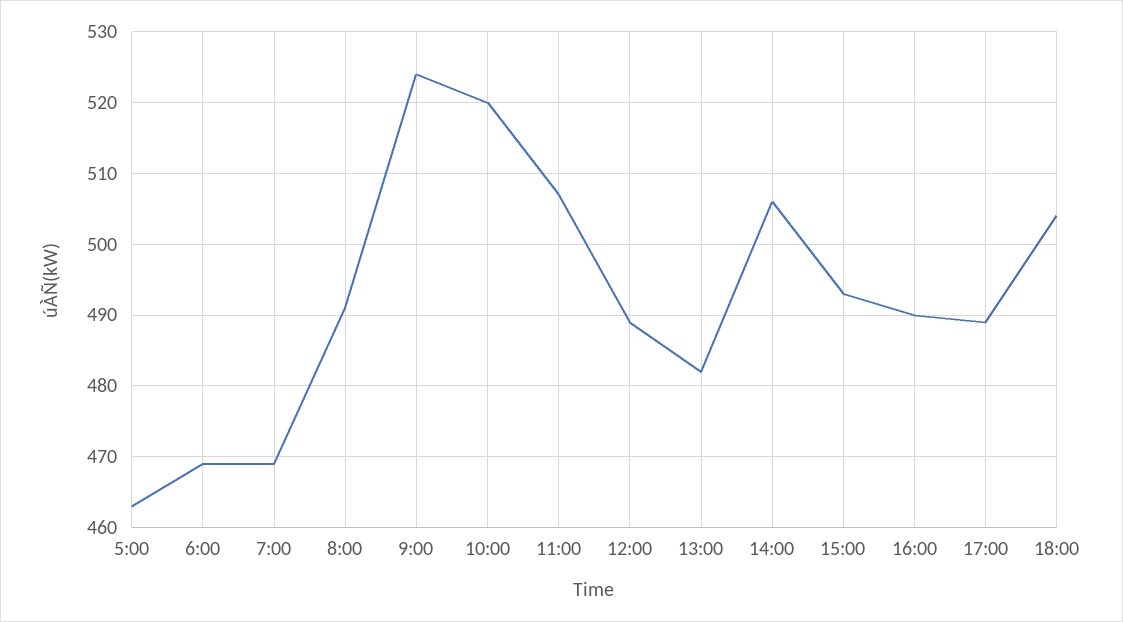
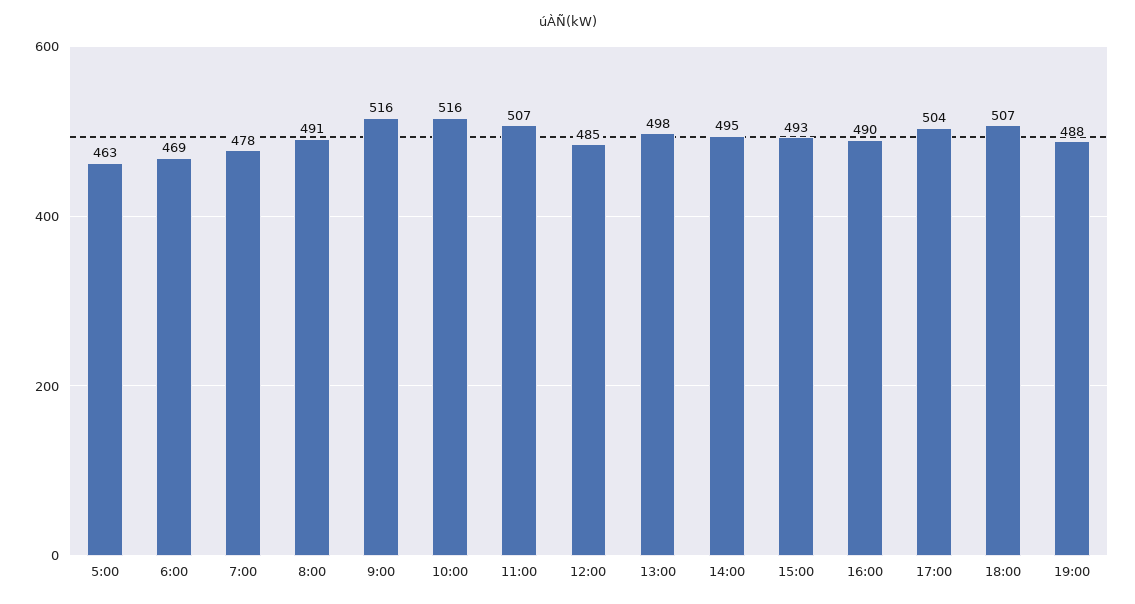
7:00: 469 -> 478
9:00: 524 -> 516
10:00: 520 -> 516
12:00: 489 -> 485
13:00: 482 -> 498
14:00: 506 -> 495
17:00: 489 -> 504
18:00: 504 -> 507
19:00: none -> 488

